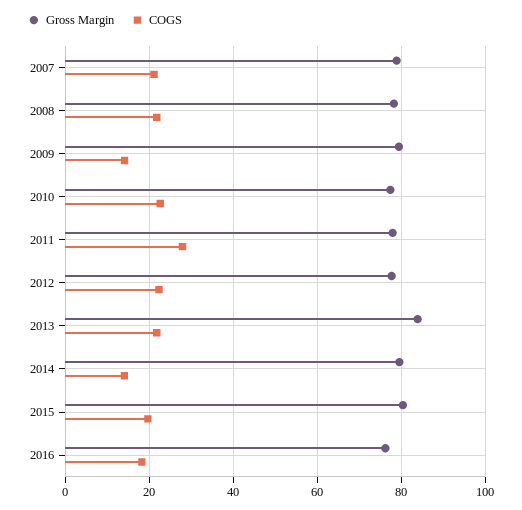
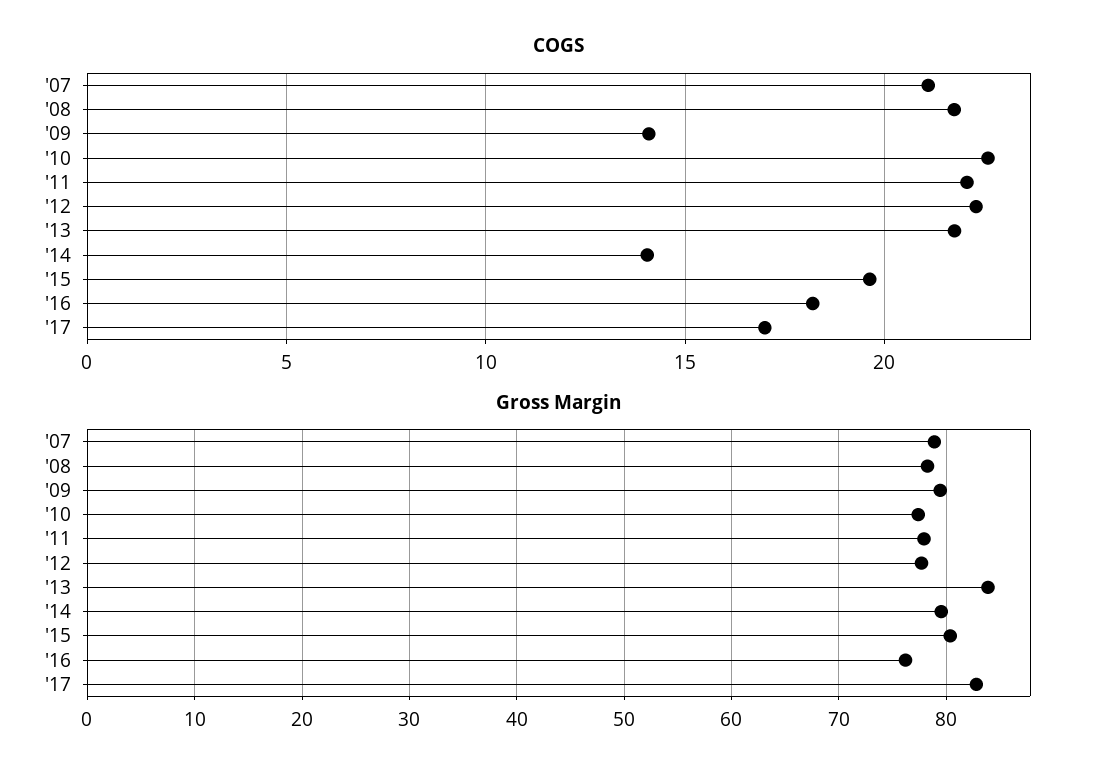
COGS, 2011: 28 -> 22
COGS, '17: none -> 17
Gross Margin, '17: none -> 83

